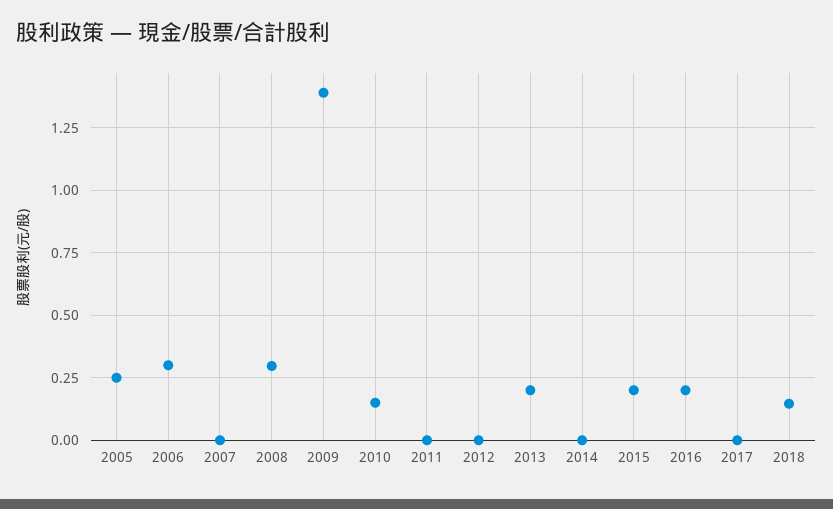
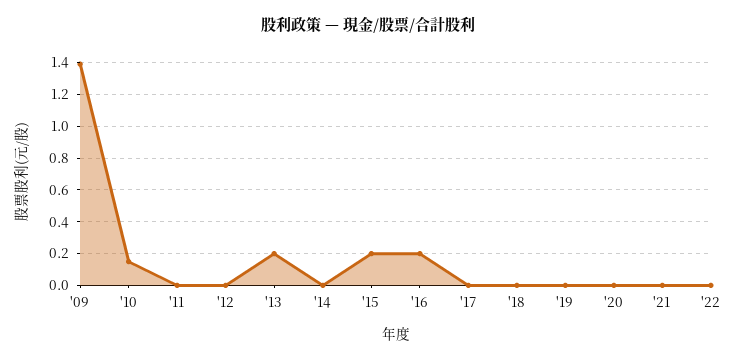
2005: 0.25 -> none
2006: 0.3 -> none
2007: 0 -> none
2008: 0.3 -> none
2018: 0.15 -> 0
'19: none -> 0
'20: none -> 0
'21: none -> 0
'22: none -> 0

